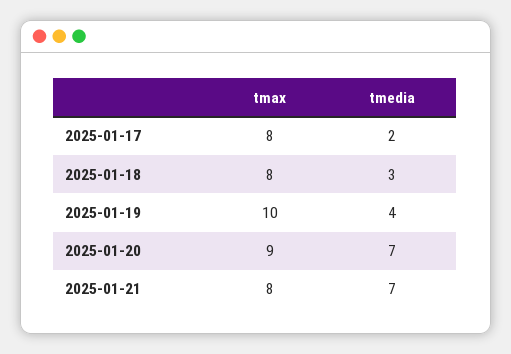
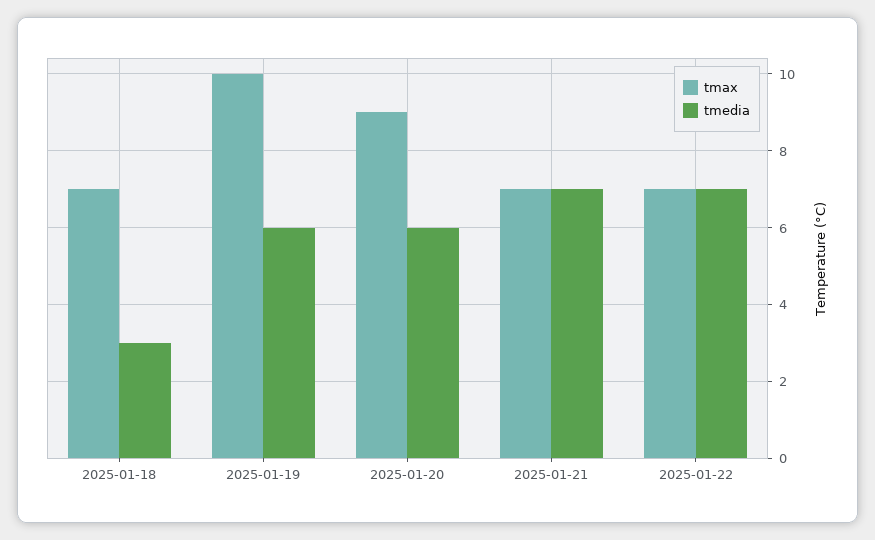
tmax, 2025-01-17: 8 -> none
tmedia, 2025-01-17: 2 -> none
tmax, 2025-01-18: 8 -> 7
tmedia, 2025-01-19: 4 -> 6
tmedia, 2025-01-20: 7 -> 6
tmax, 2025-01-21: 8 -> 7
tmax, 2025-01-22: none -> 7
tmedia, 2025-01-22: none -> 7

